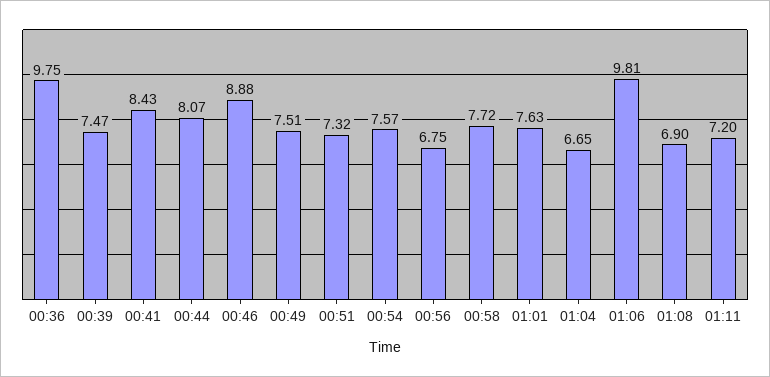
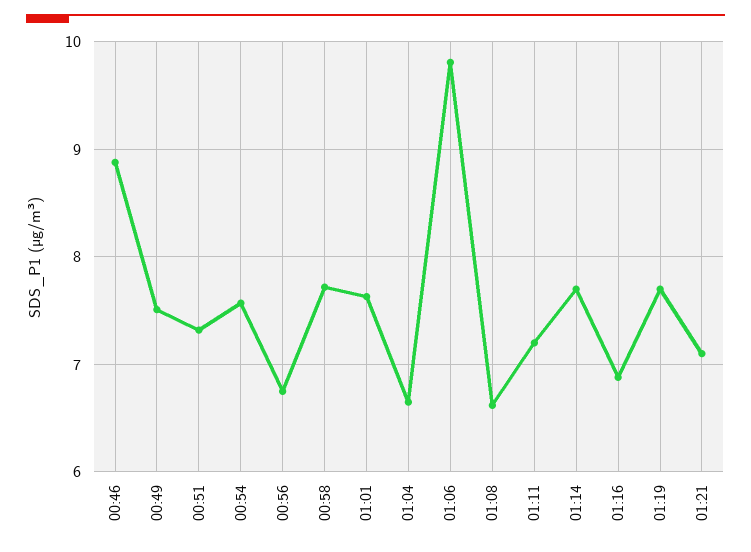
00:36: 9.75 -> none
00:39: 7.47 -> none
00:41: 8.43 -> none
00:44: 8.07 -> none
01:08: 6.9 -> 6.6
01:14: none -> 7.7
01:16: none -> 6.9
01:19: none -> 7.7
01:21: none -> 7.1

